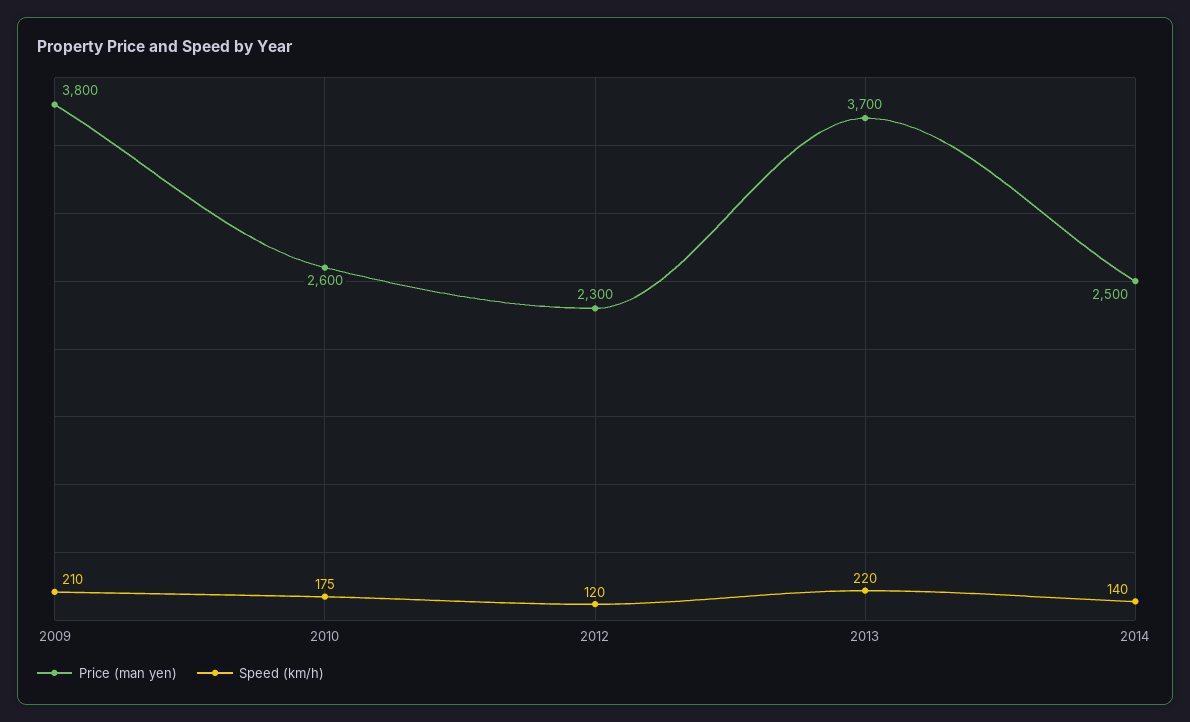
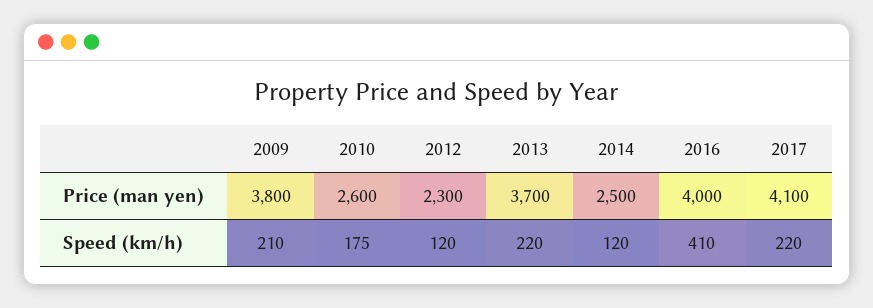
Speed (km/h), 2014: 140 -> 120
Price (man yen), 2016: none -> 4000
Price (man yen), 2017: none -> 4100
Speed (km/h), 2016: none -> 410
Speed (km/h), 2017: none -> 220

